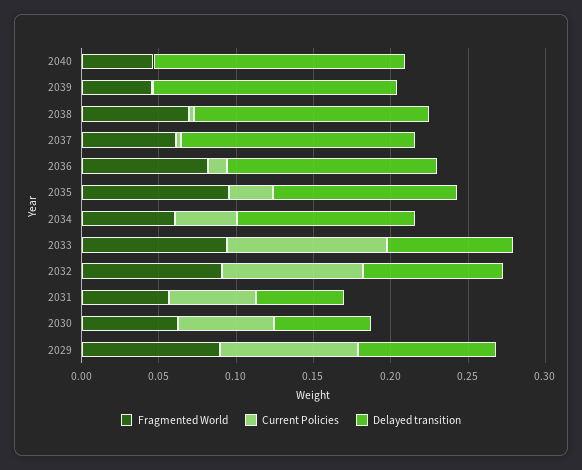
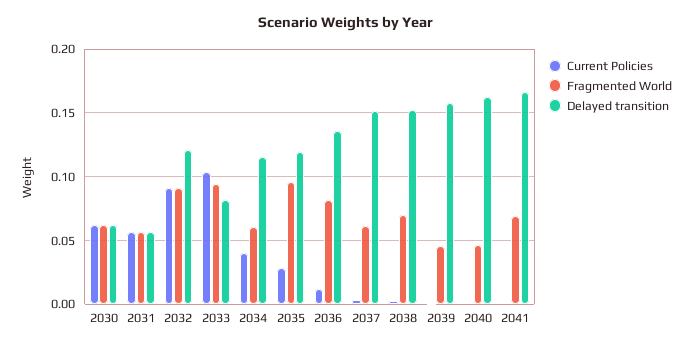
Delayed transition, 2032: 0.09 -> 0.12
Fragmented World, 2029: 0.09 -> none
Current Policies, 2029: 0.09 -> none
Delayed transition, 2029: 0.09 -> none
Current Policies, 2041: none -> 0
Fragmented World, 2041: none -> 0.07
Delayed transition, 2041: none -> 0.165

